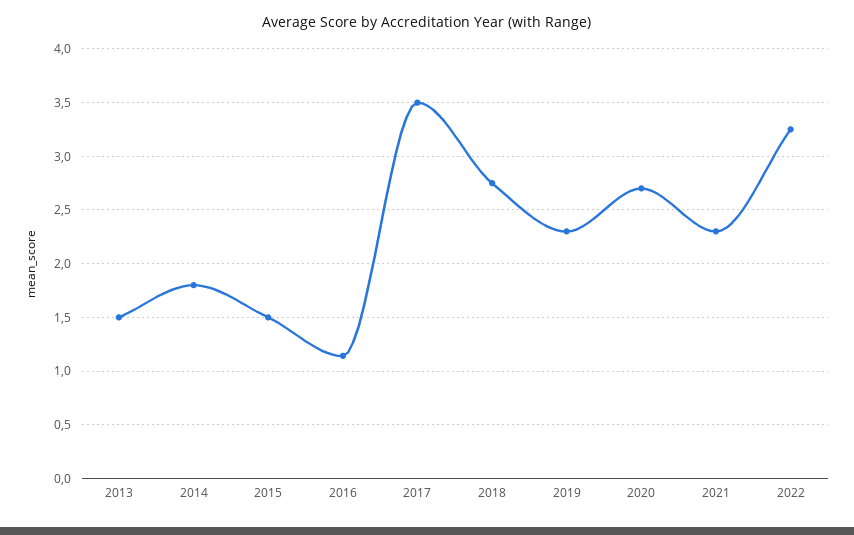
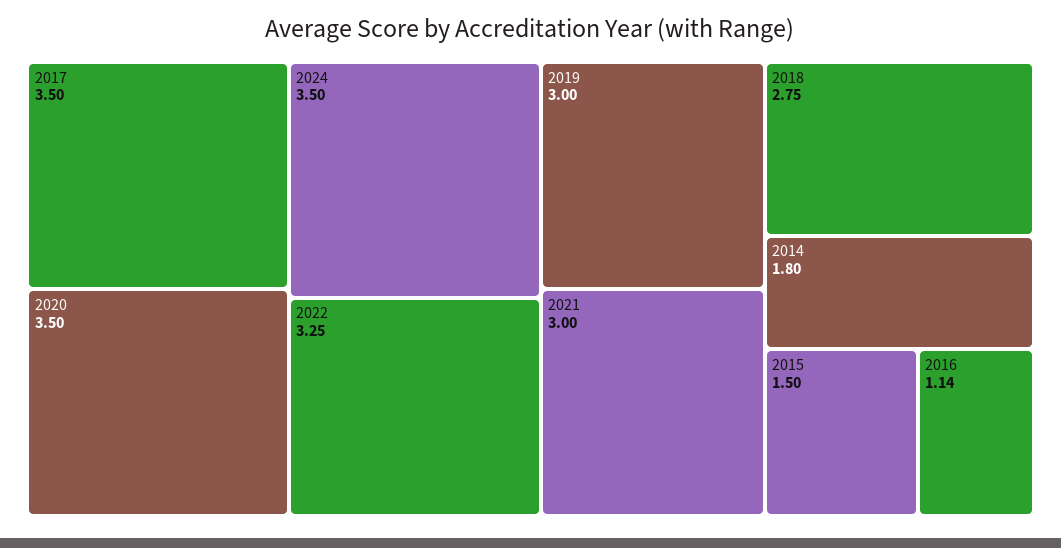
2013: 1.5 -> none
2019: 2.3 -> 3
2020: 2.7 -> 3.5
2021: 2.3 -> 3
2024: none -> 3.5

